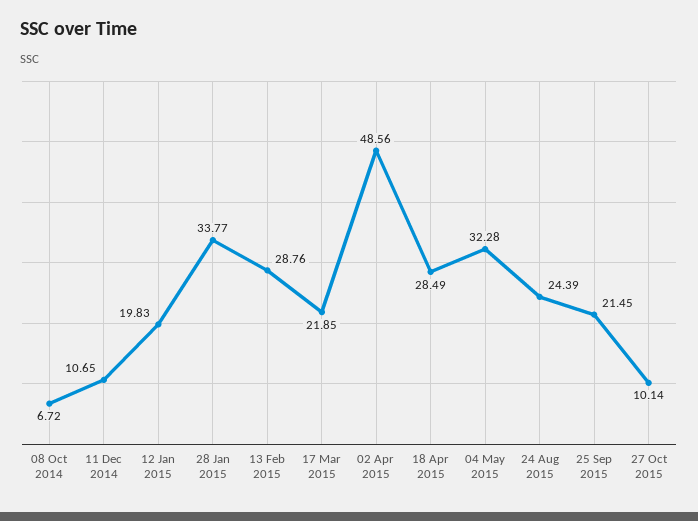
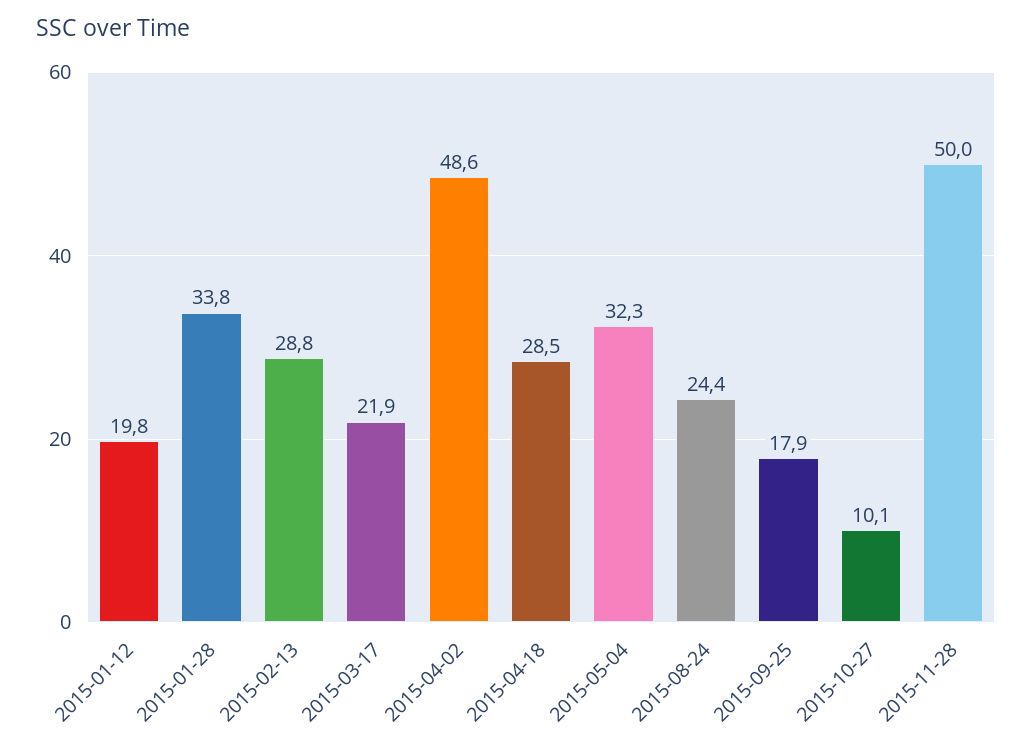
08 Oct 2014: 6.72 -> none
11 Dec 2014: 10.65 -> none
25 Sep 2015: 21.45 -> 17.9
2015-11-28: none -> 50

